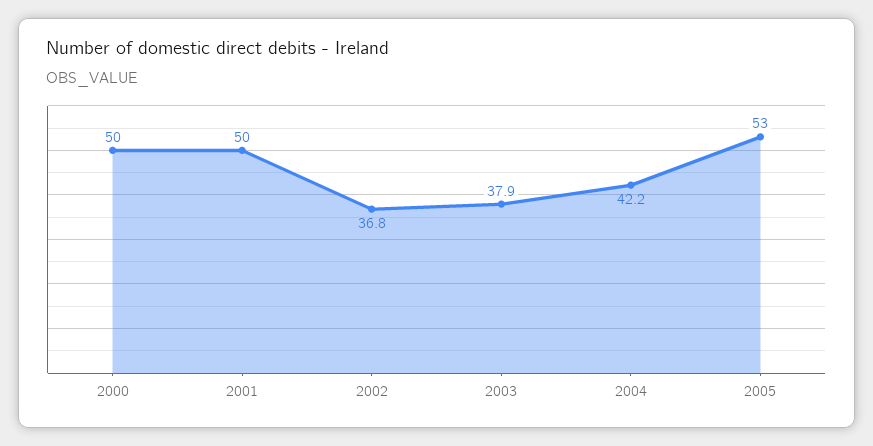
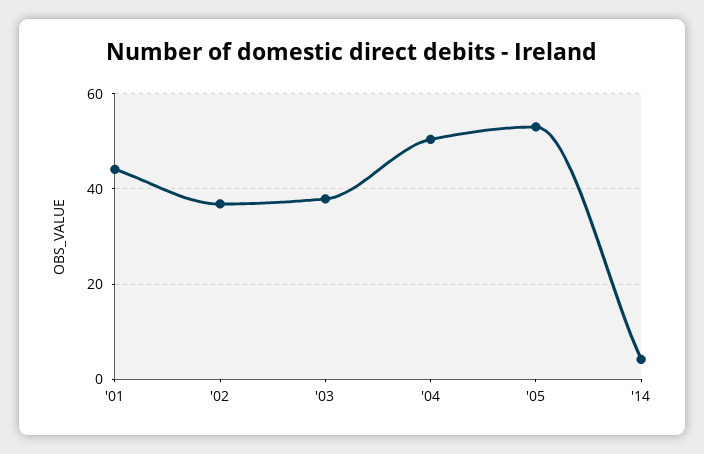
2000: 50 -> none
2001: 50 -> 44
2004: 42.2 -> 50
'14: none -> 4

